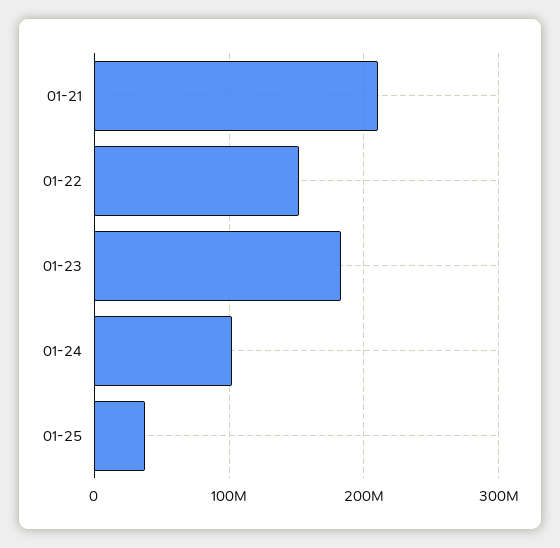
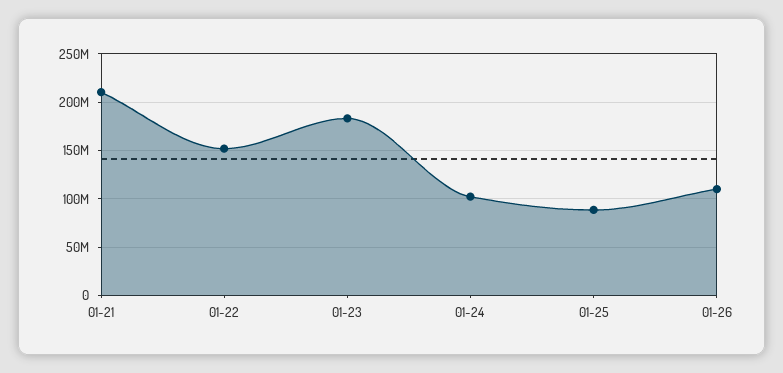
01-25: 40000000 -> 90000000
01-26: none -> 110000000

